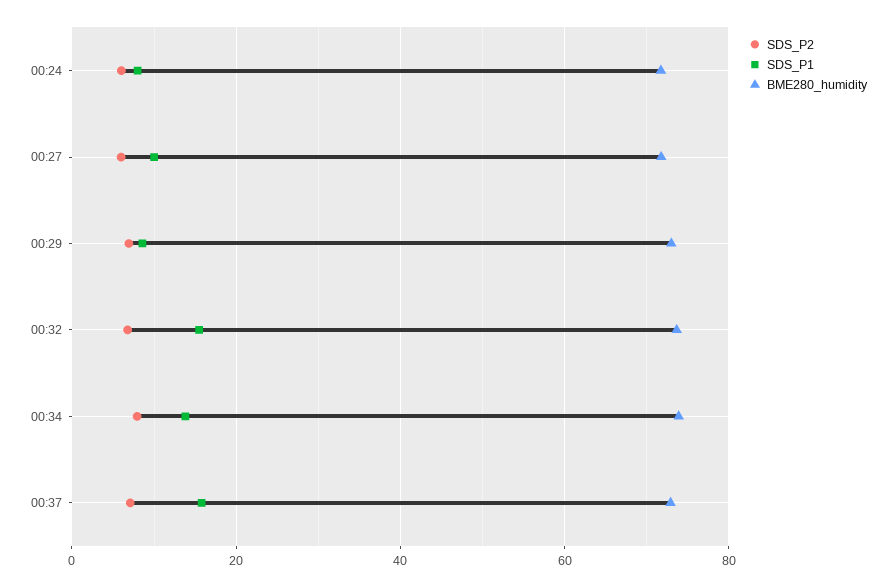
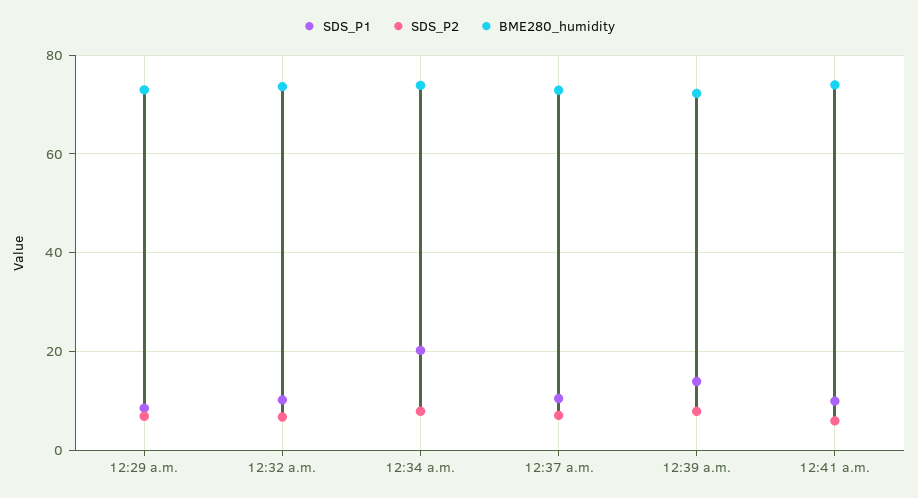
SDS_P2, 00:24: 6 -> none
SDS_P1, 00:24: 8 -> none
BME280_humidity, 00:24: 72 -> none
SDS_P2, 00:27: 6 -> none
SDS_P1, 00:27: 10 -> none
BME280_humidity, 00:27: 72 -> none
SDS_P1, 00:32: 16 -> 10
SDS_P1, 00:34: 14 -> 20
SDS_P1, 00:37: 16 -> 10
SDS_P1, 12:39 a.m.: none -> 14
SDS_P2, 12:39 a.m.: none -> 8
BME280_humidity, 12:39 a.m.: none -> 72
SDS_P1, 12:41 a.m.: none -> 10
SDS_P2, 12:41 a.m.: none -> 6
BME280_humidity, 12:41 a.m.: none -> 74

